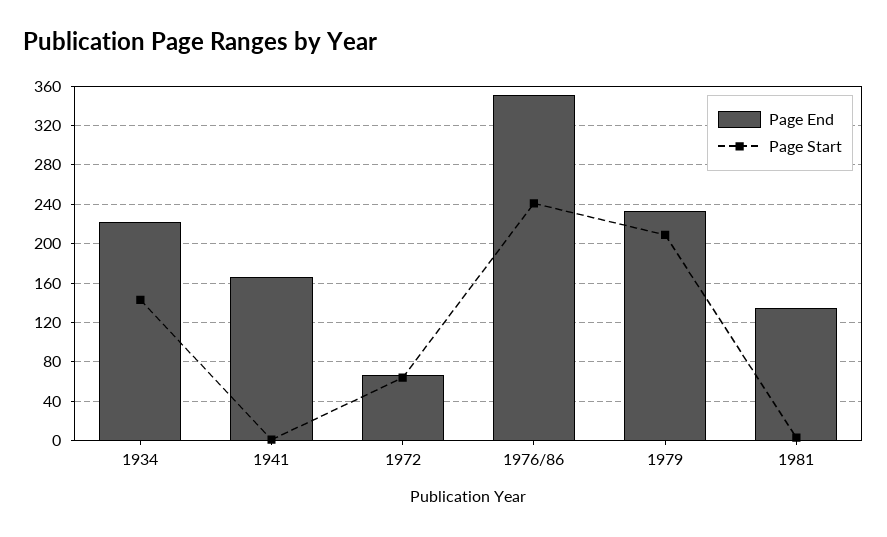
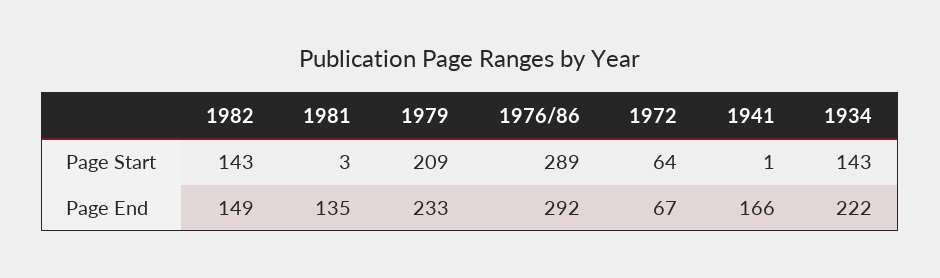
Page End, 1976/86: 350 -> 292
Page Start, 1976/86: 240 -> 289
Page Start, 1982: none -> 143
Page End, 1982: none -> 149

